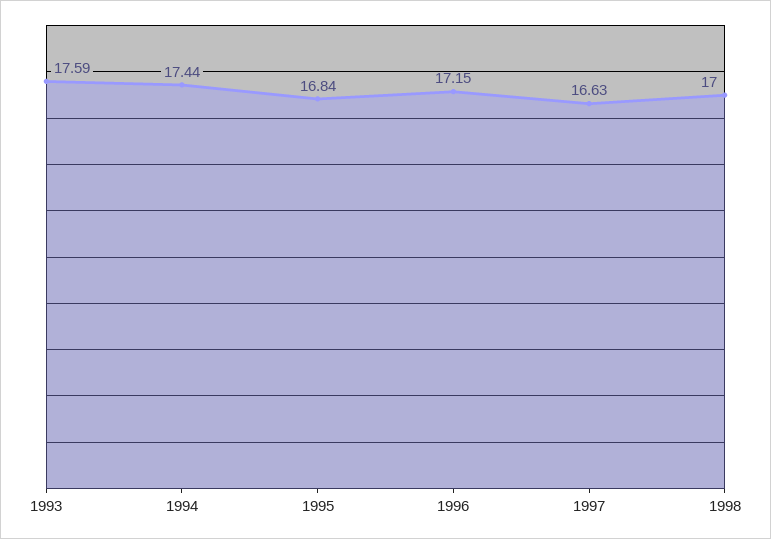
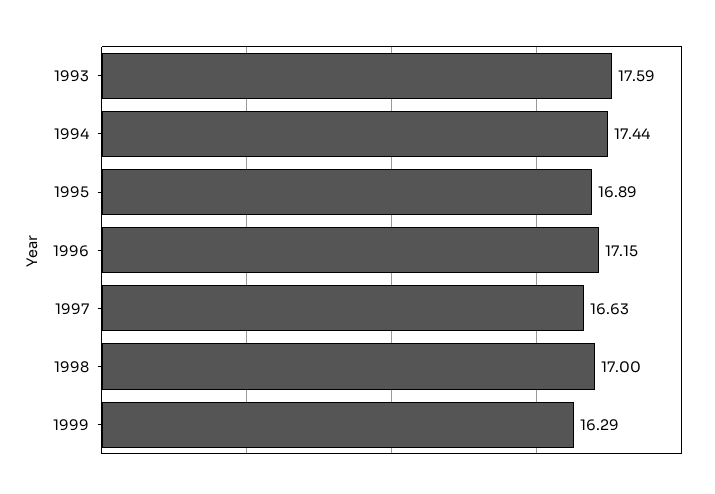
1995: 16.84 -> 16.89
1999: none -> 16.29

